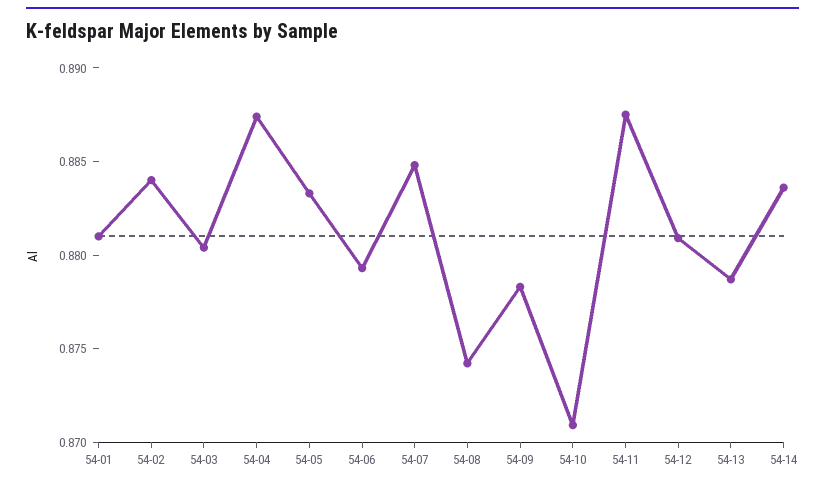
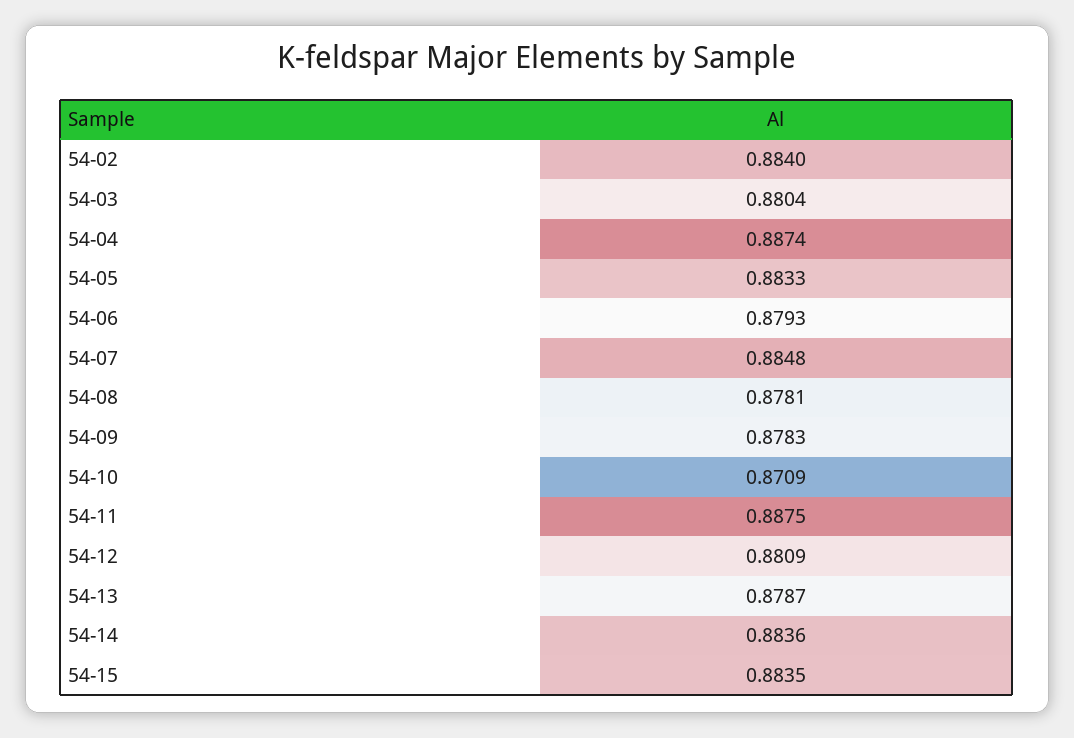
54-01: 0.881 -> none
54-08: 0.874 -> 0.8781
54-15: none -> 0.8835

